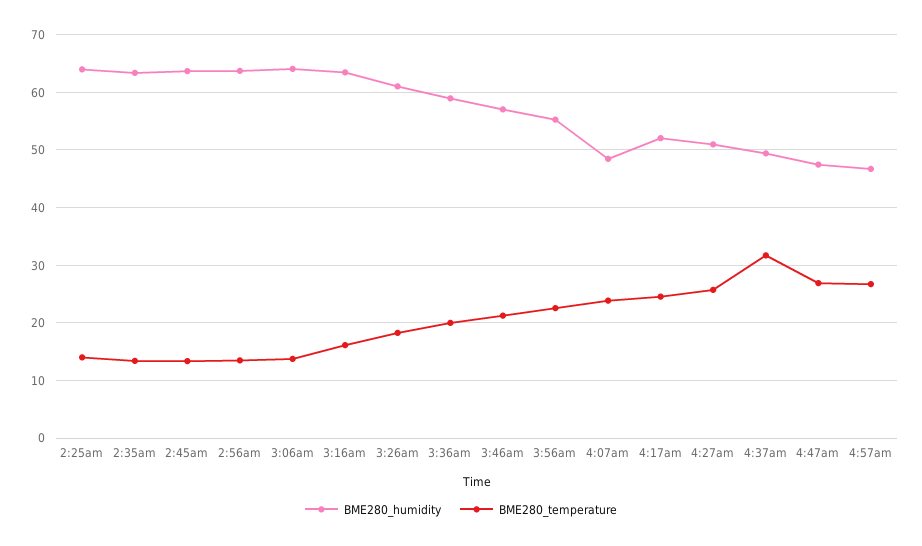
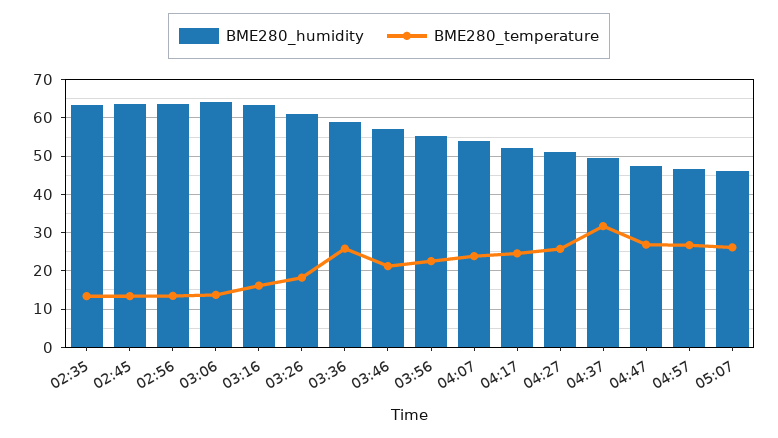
BME280_humidity, 2:25am: 64 -> none
BME280_temperature, 2:25am: 14 -> none
BME280_temperature, 3:36am: 20 -> 26
BME280_humidity, 4:07am: 48 -> 54
BME280_humidity, 05:07: none -> 46
BME280_temperature, 05:07: none -> 26

